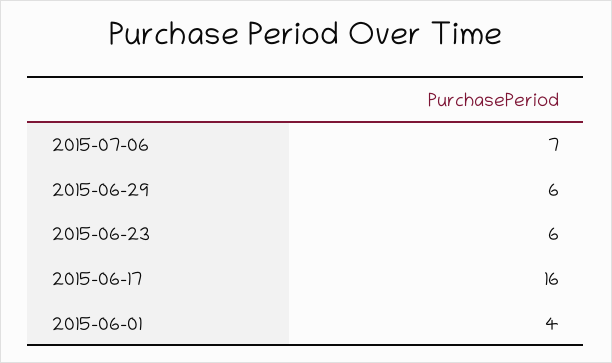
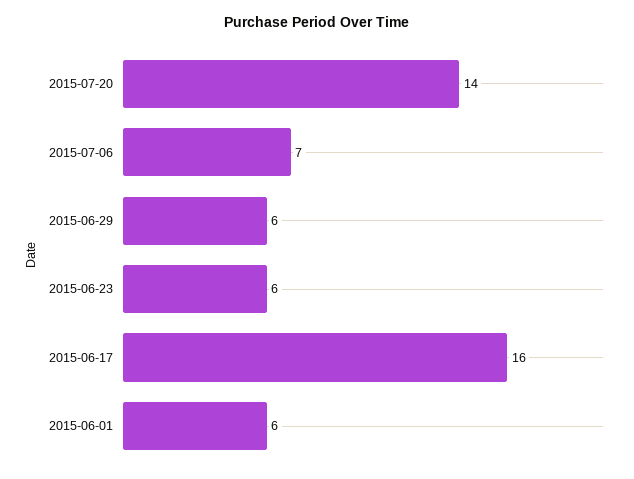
2015-06-01: 4 -> 6
2015-07-20: none -> 14

